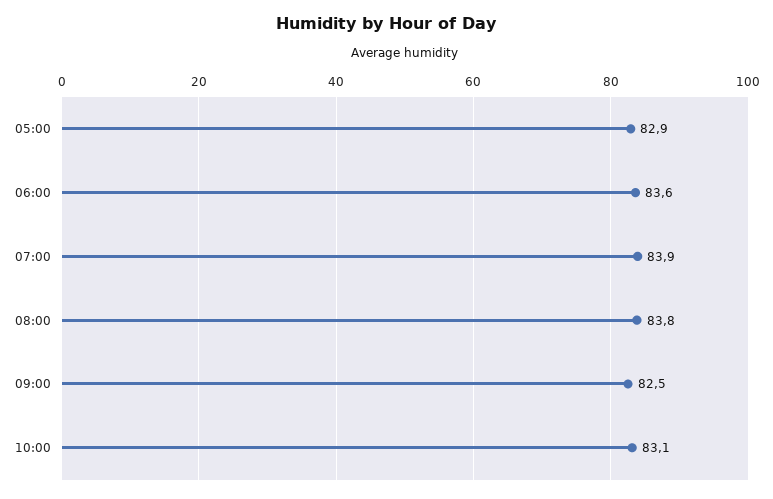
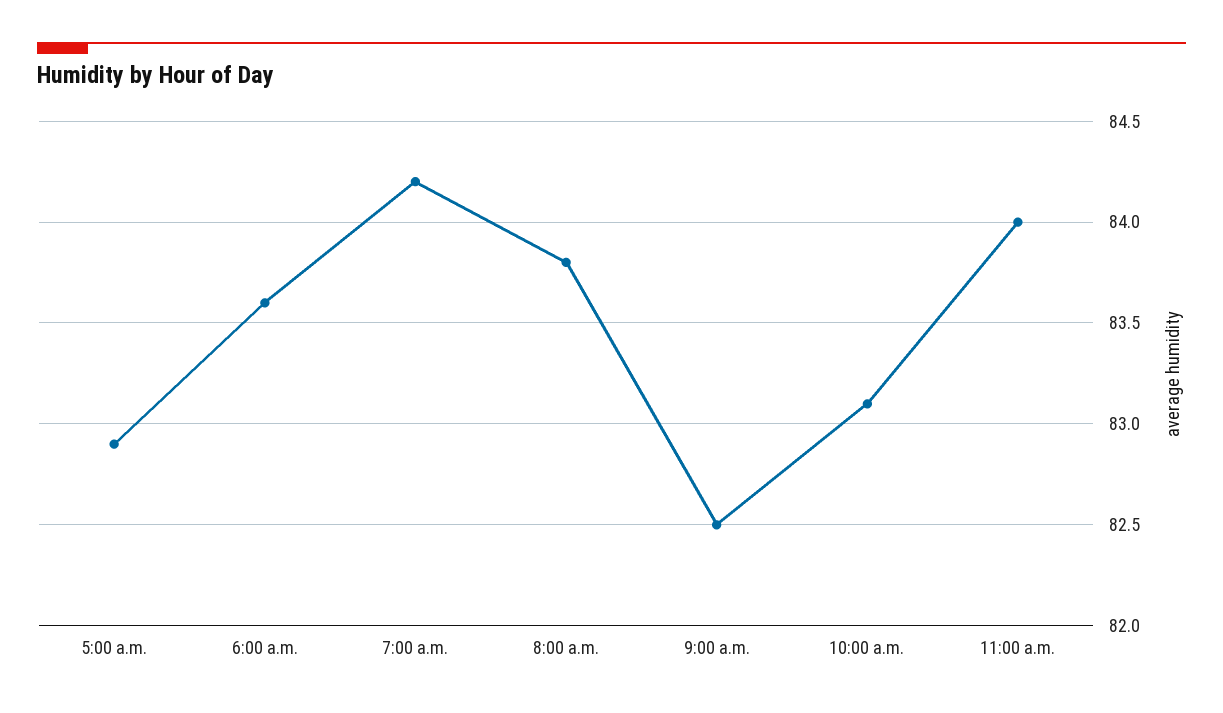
07:00: 83.9 -> 84.2
11:00 a.m.: none -> 84

